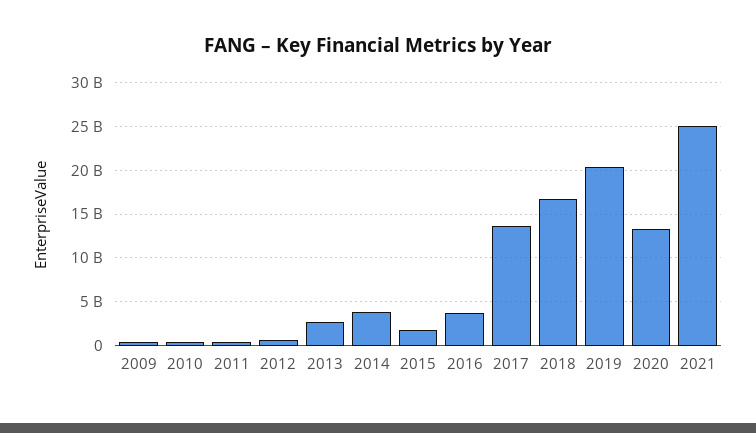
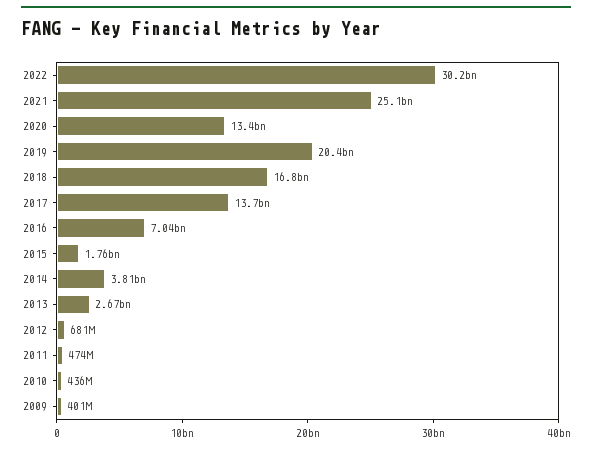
2016: 4000000000 -> 7040000000
2022: none -> 30200000000

